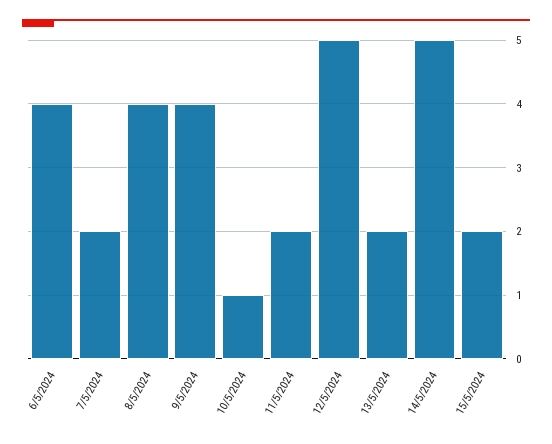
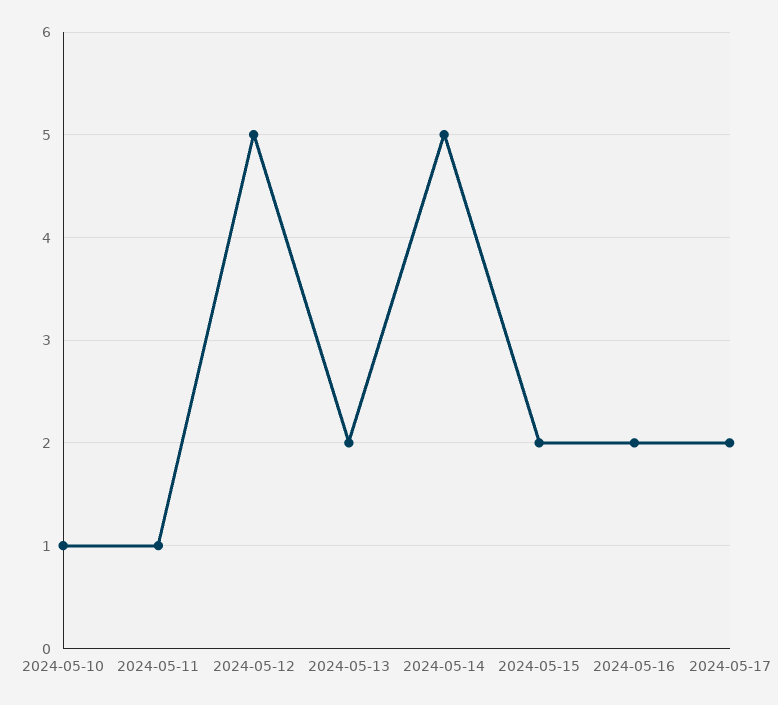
6/5/2024: 4 -> none
7/5/2024: 2 -> none
8/5/2024: 4 -> none
9/5/2024: 4 -> none
11/5/2024: 2 -> 1
2024-05-16: none -> 2
2024-05-17: none -> 2

